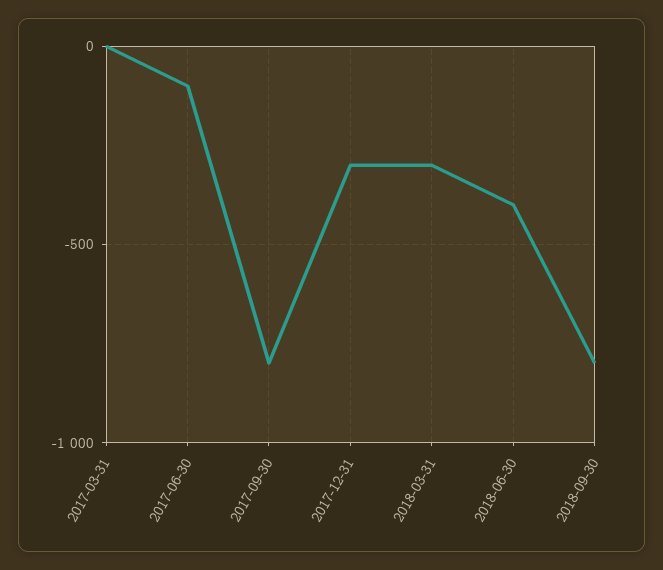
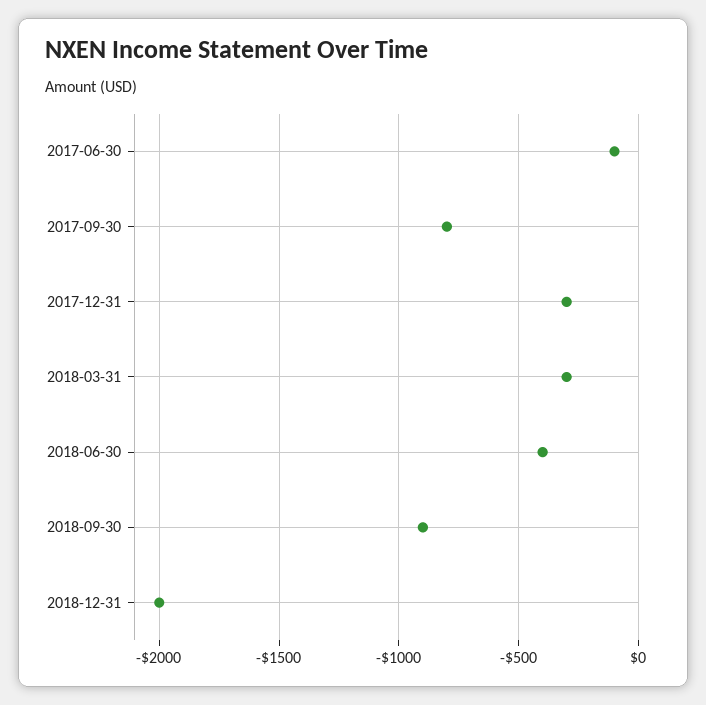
2017-03-31: 0 -> none
2018-09-30: -800 -> -900
2018-12-31: none -> -2000

